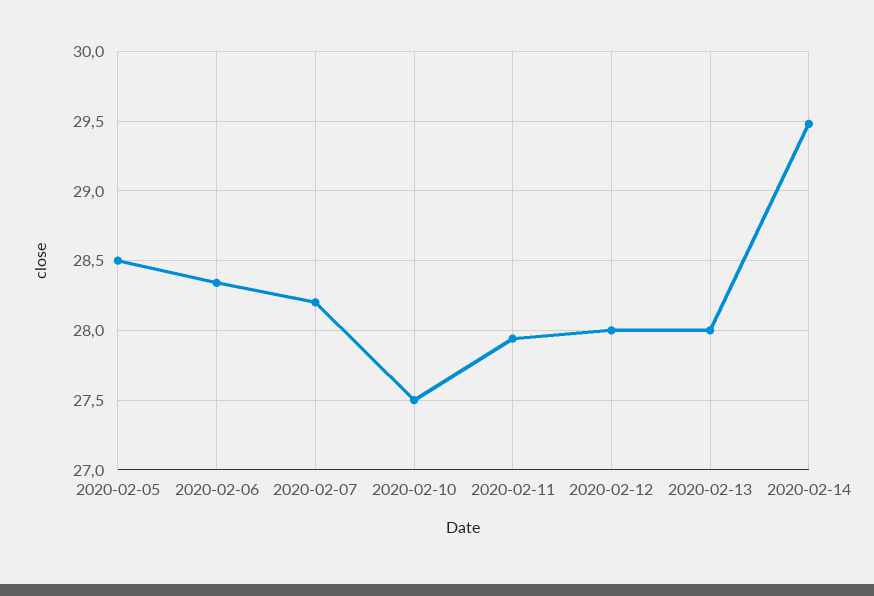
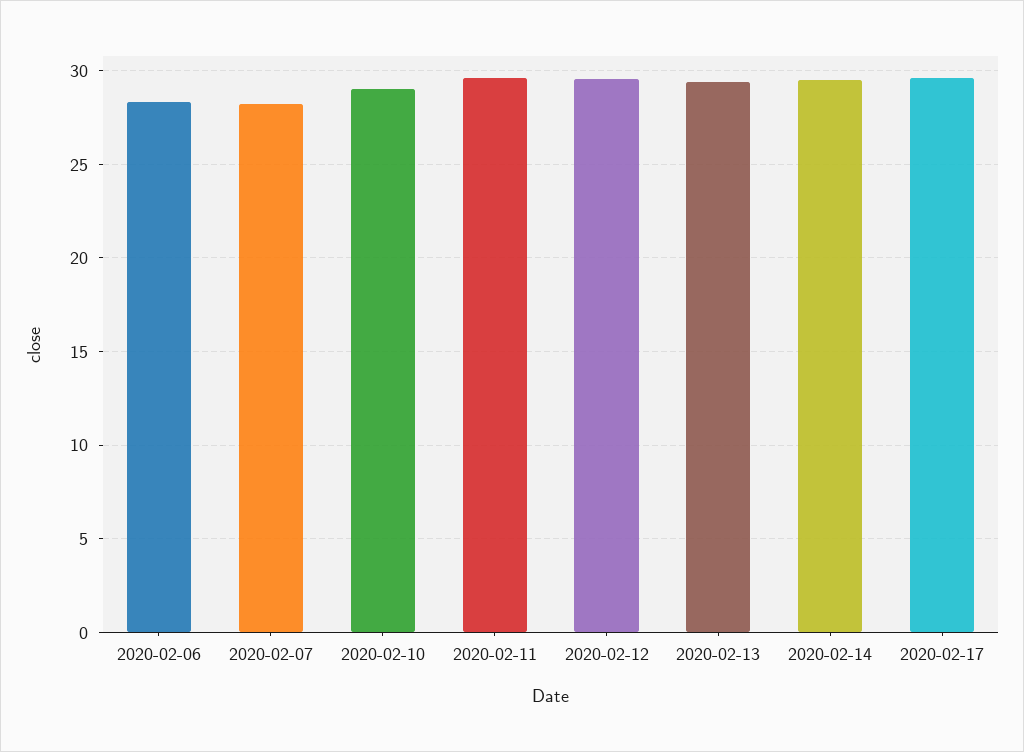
2020-02-05: 28.5 -> none
2020-02-10: 27.5 -> 29
2020-02-11: 27.95 -> 29.5
2020-02-12: 28 -> 29.5
2020-02-13: 28 -> 29.5
2020-02-17: none -> 29.5

